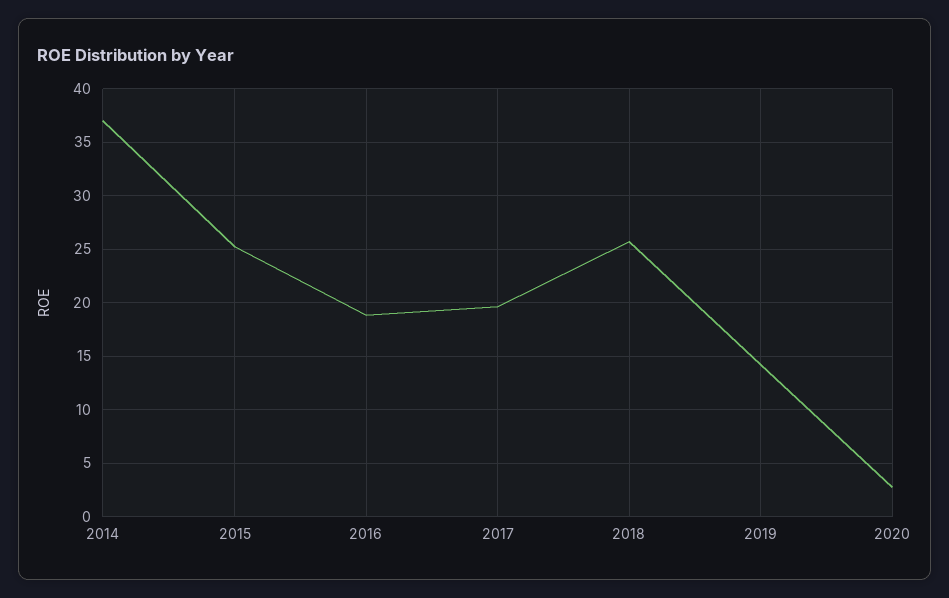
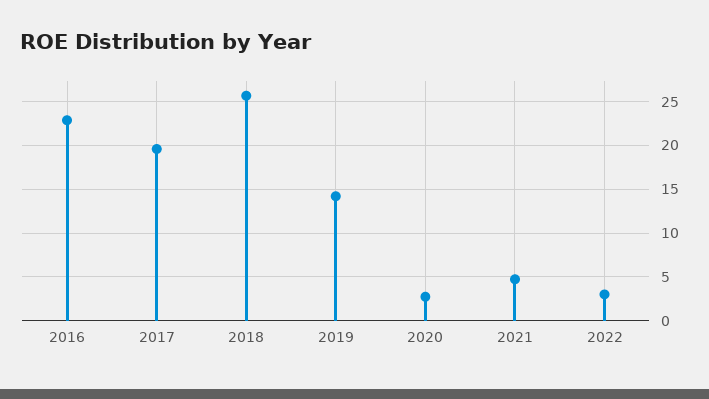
2014: 37 -> none
2015: 25 -> none
2016: 19 -> 23
2021: none -> 5
2022: none -> 3

